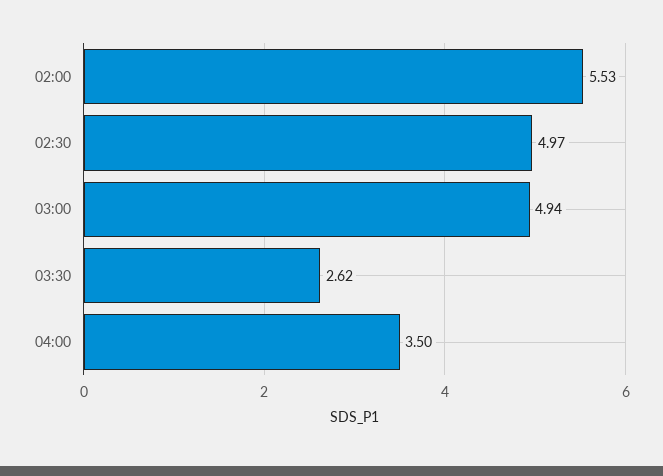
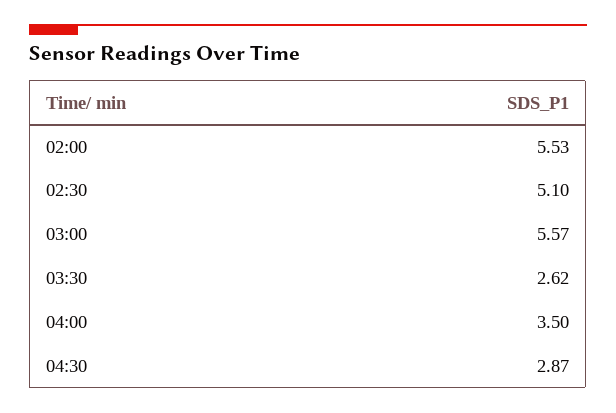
02:30: 4.97 -> 5.1
03:00: 4.94 -> 5.57
04:30: none -> 2.87

